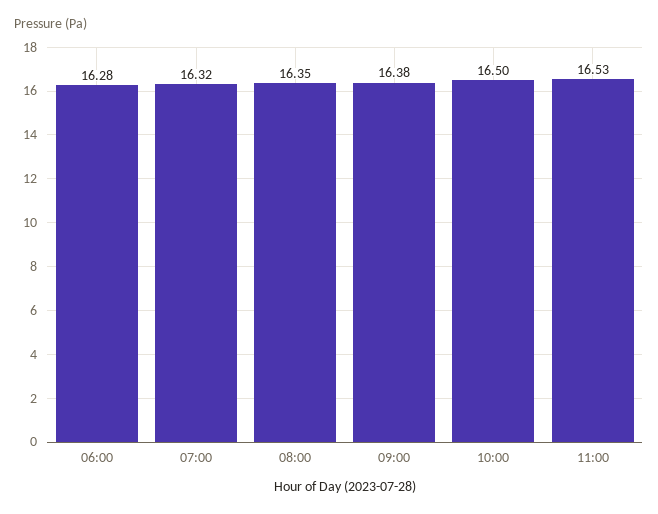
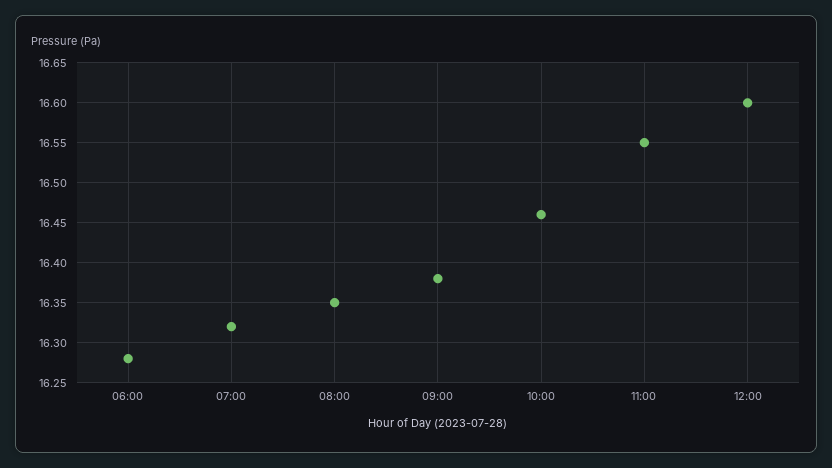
10:00: 16.5 -> 16.46
11:00: 16.53 -> 16.55
12:00: none -> 16.6

